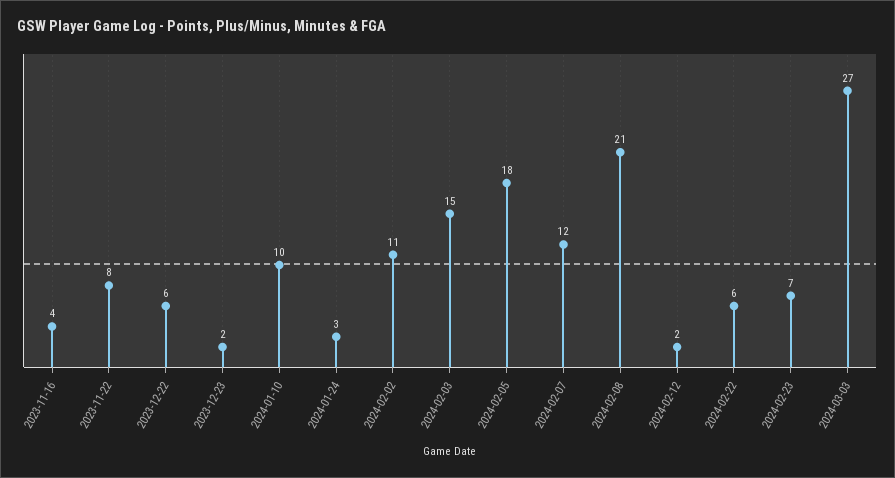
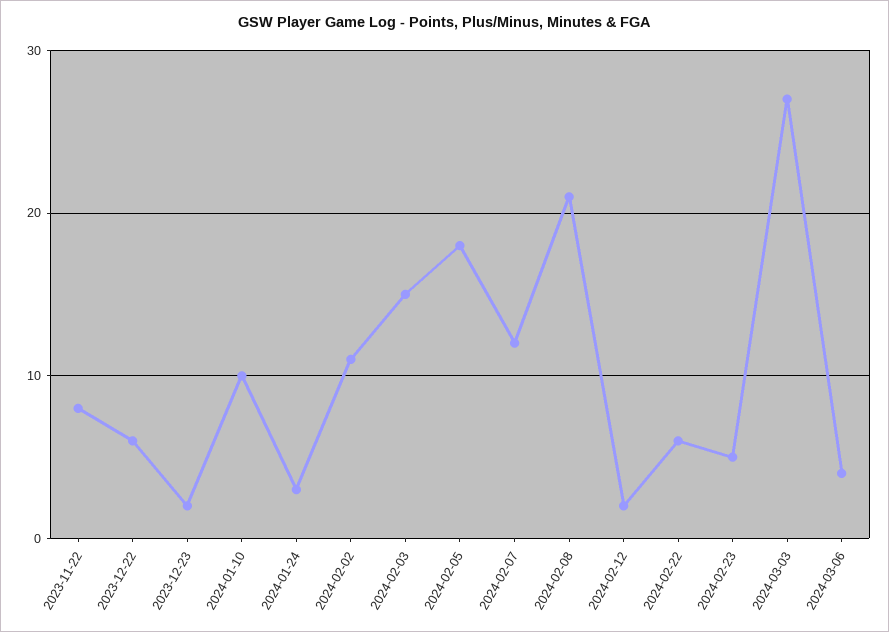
2023-11-16: 4 -> none
2024-02-23: 7 -> 5
2024-03-06: none -> 4

